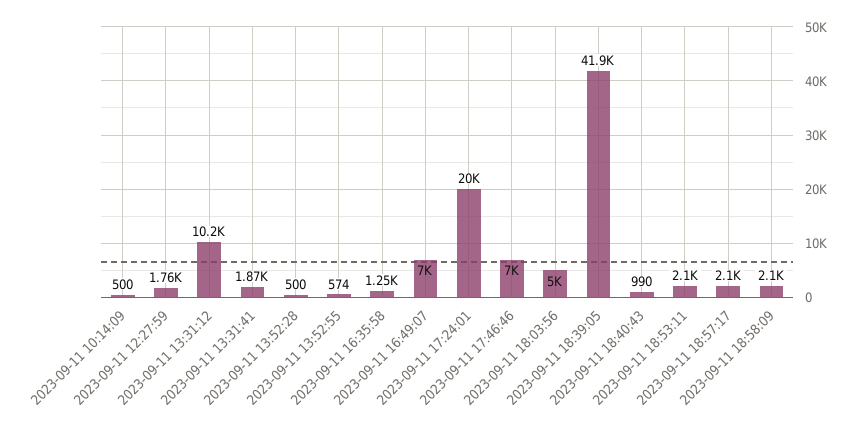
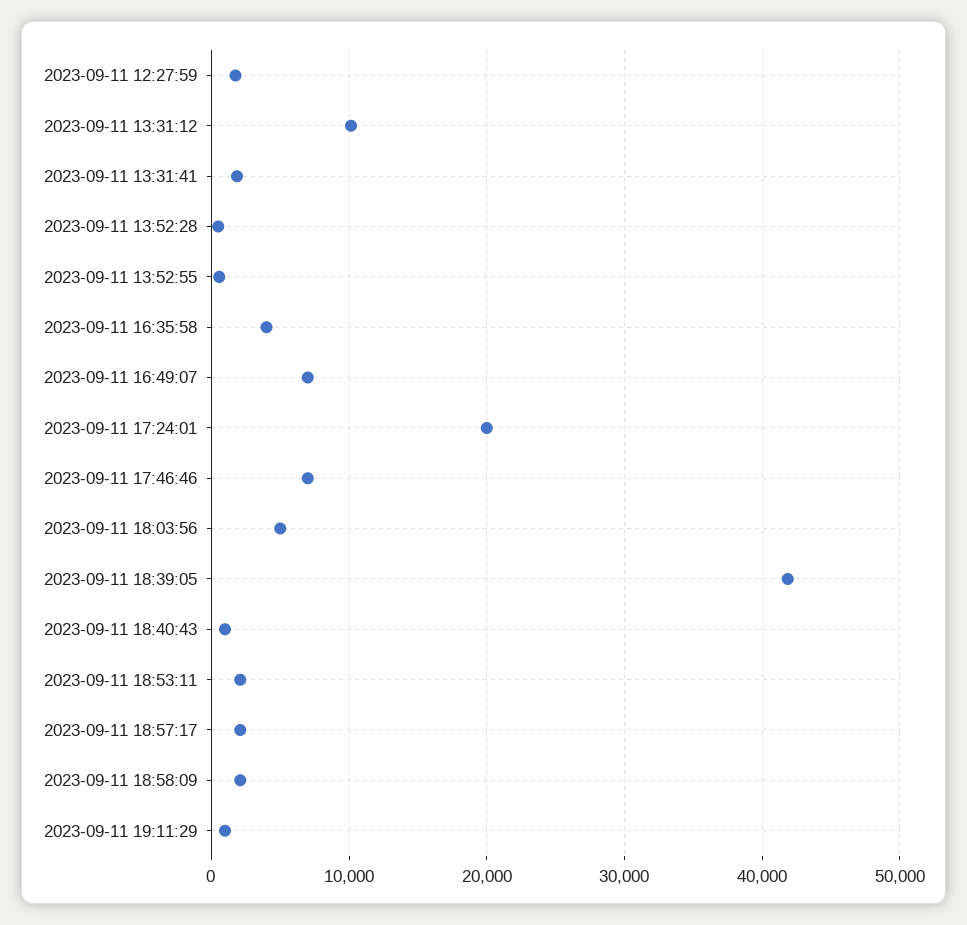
2023-09-11 10:14:09: 500 -> none
2023-09-11 16:35:58: 1250 -> 4000
2023-09-11 19:11:29: none -> 1000

